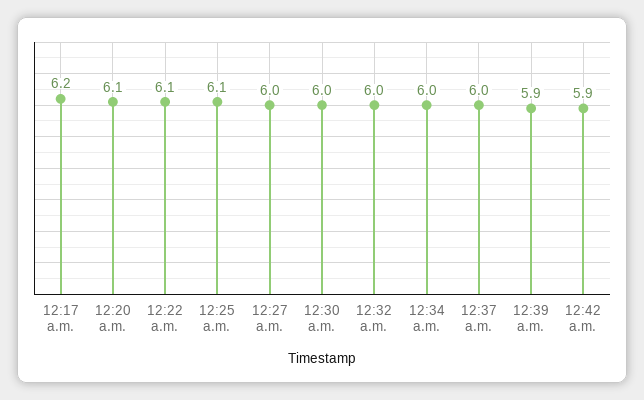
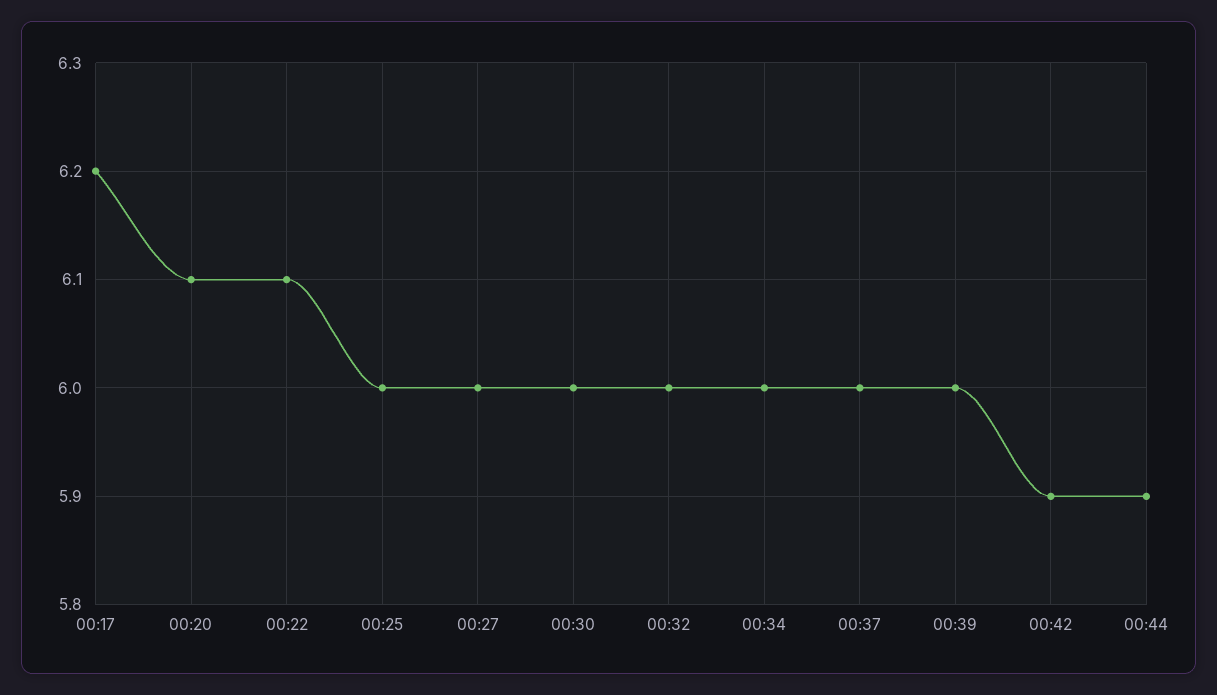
12:25 a.m.: 6.1 -> 6
12:39 a.m.: 5.9 -> 6
00:44: none -> 5.9

